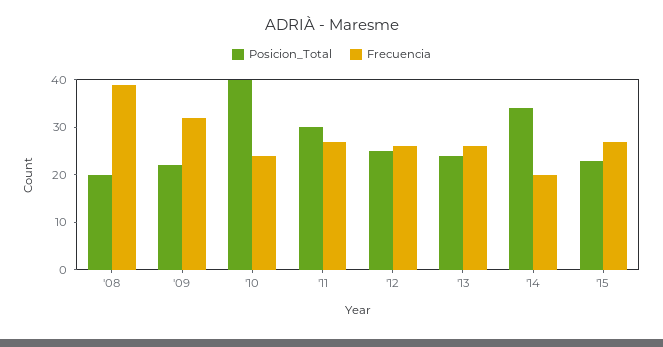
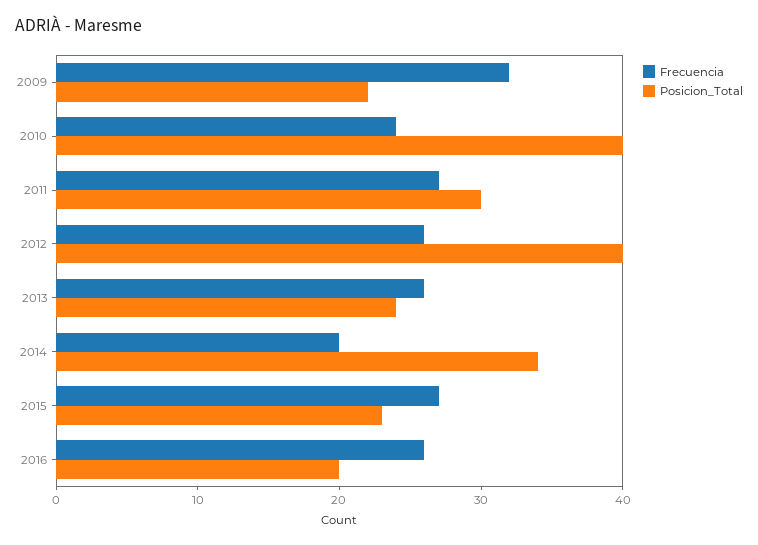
Posicion_Total, '08: 20 -> none
Frecuencia, '08: 40 -> none
Posicion_Total, '12: 25 -> 40
Frecuencia, 2016: none -> 26
Posicion_Total, 2016: none -> 20

